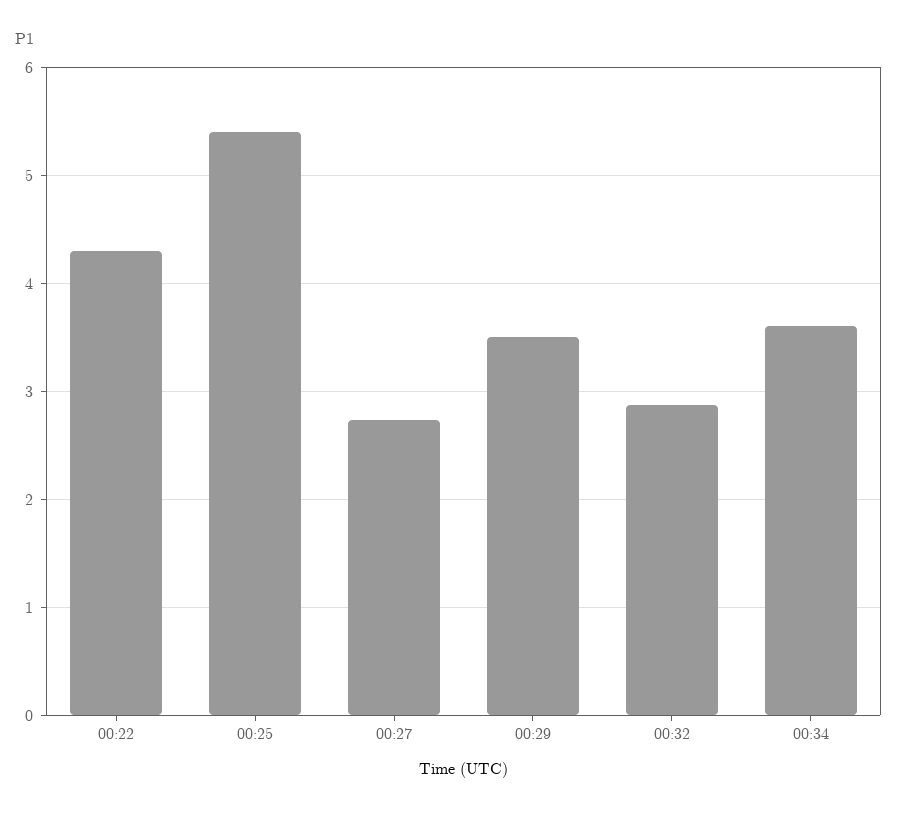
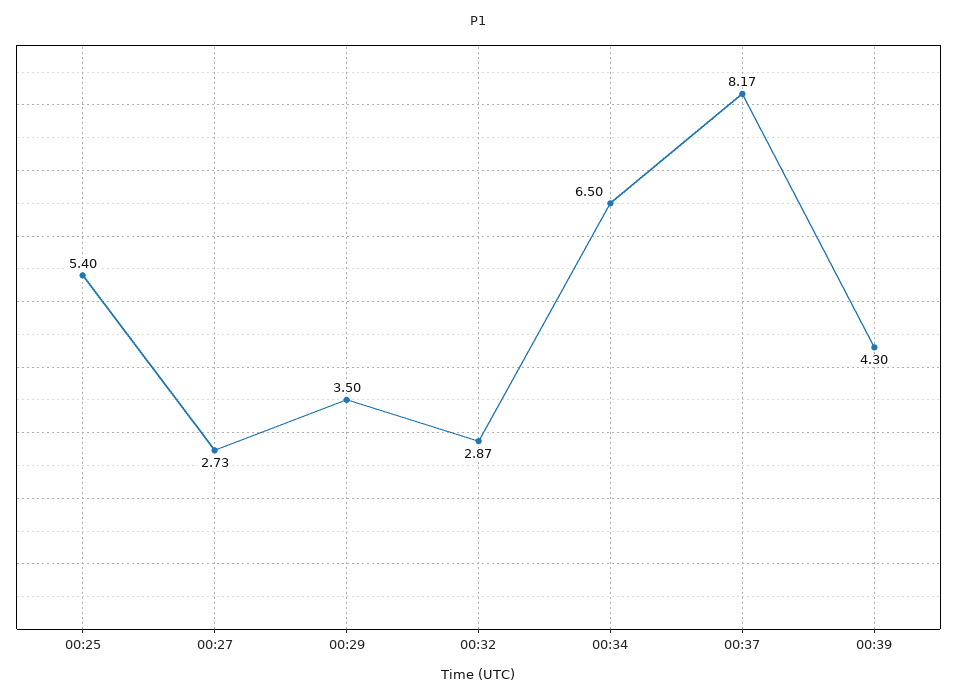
00:22: 4.3 -> none
00:34: 3.6 -> 6.5
00:37: none -> 8.17
00:39: none -> 4.3

